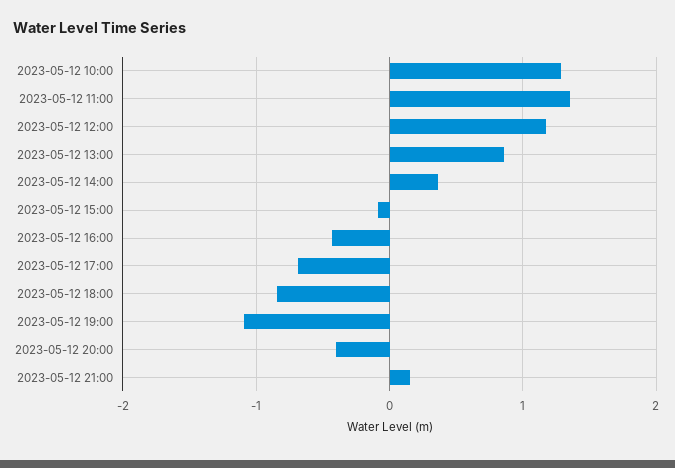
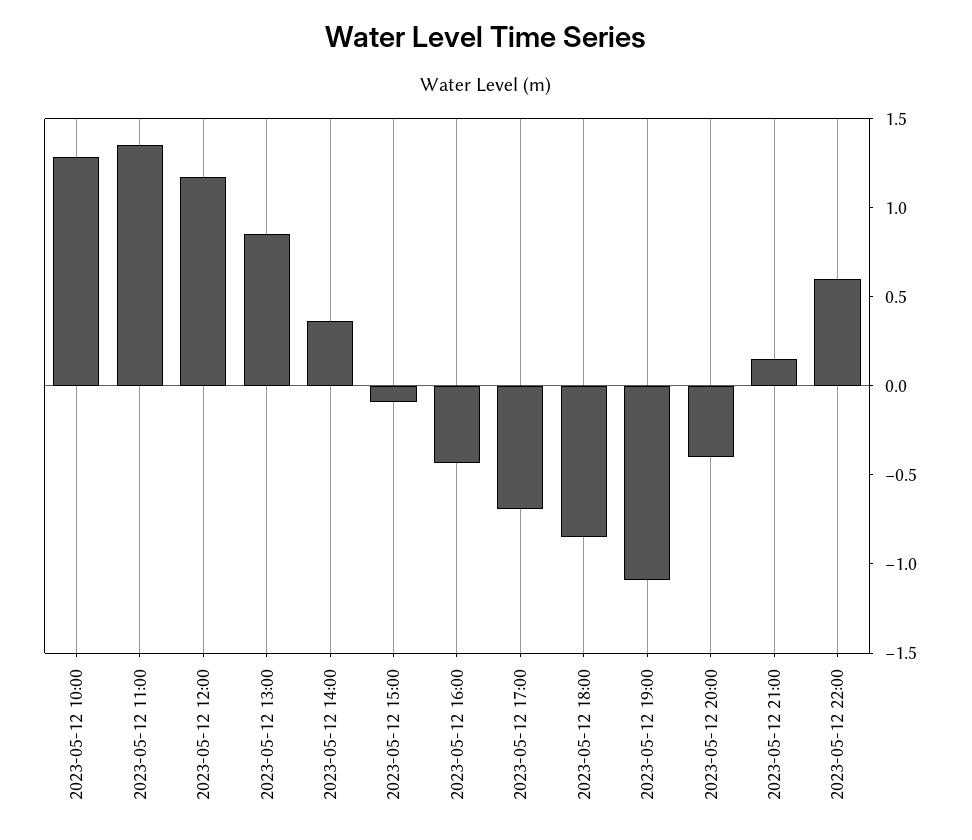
2023-05-12 22:00: none -> 0.6

